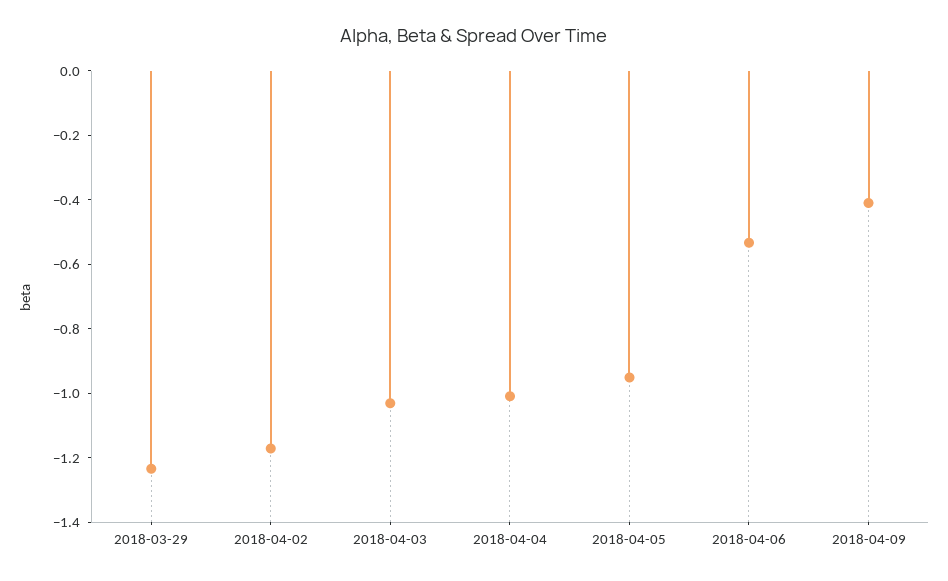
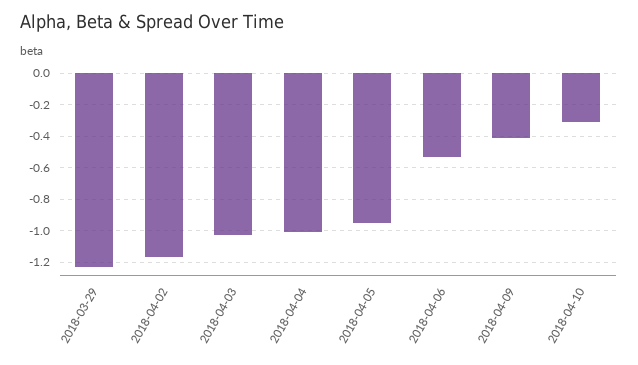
2018-04-10: none -> -0.3

